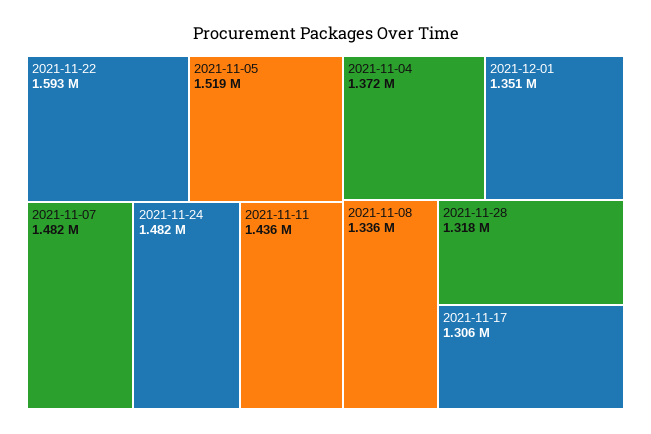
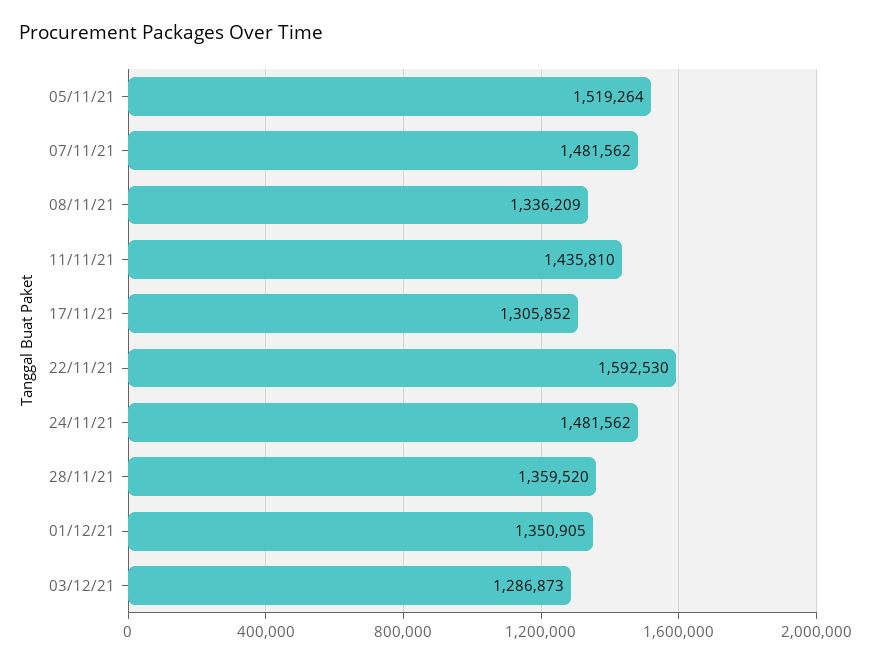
2021-11-04: 1372000 -> none
2021-11-28: 1318000 -> 1359520
03/12/21: none -> 1286873

